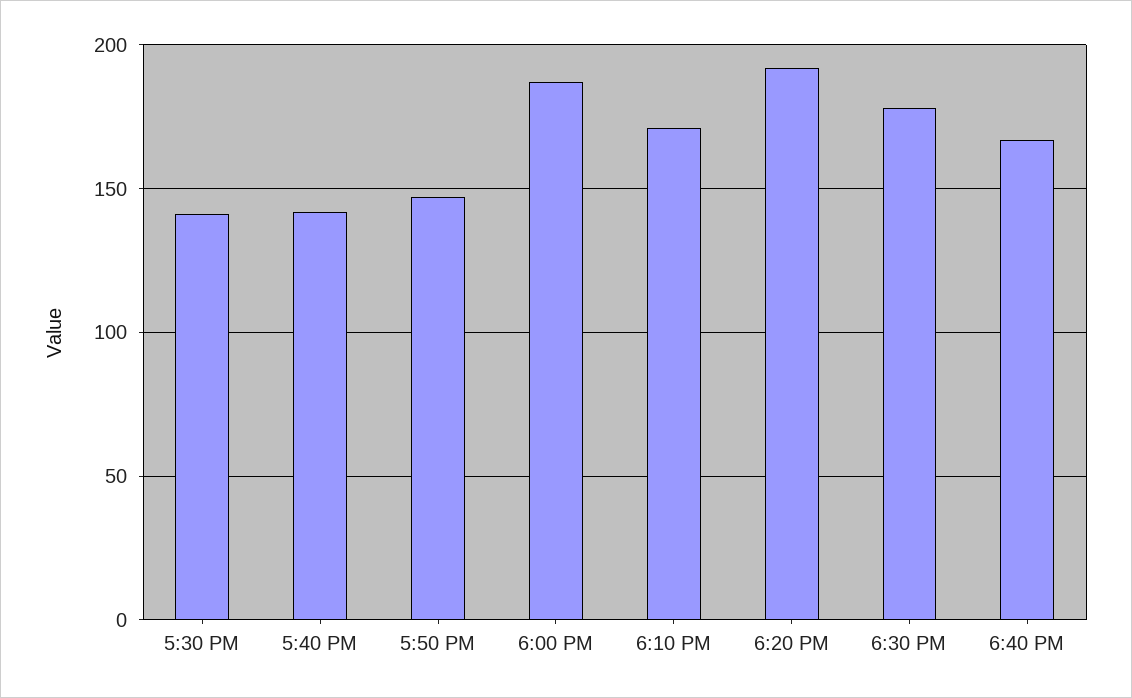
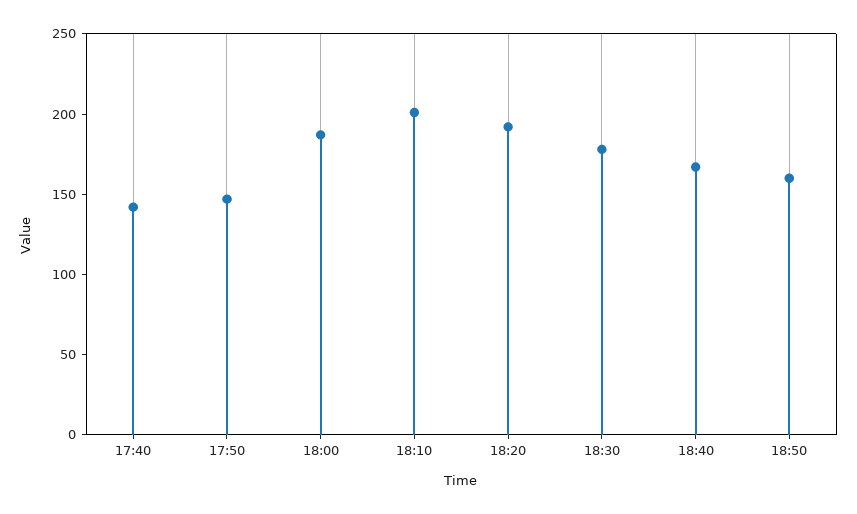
5:30 PM: 140 -> none
6:10 PM: 170 -> 200
18:50: none -> 160

